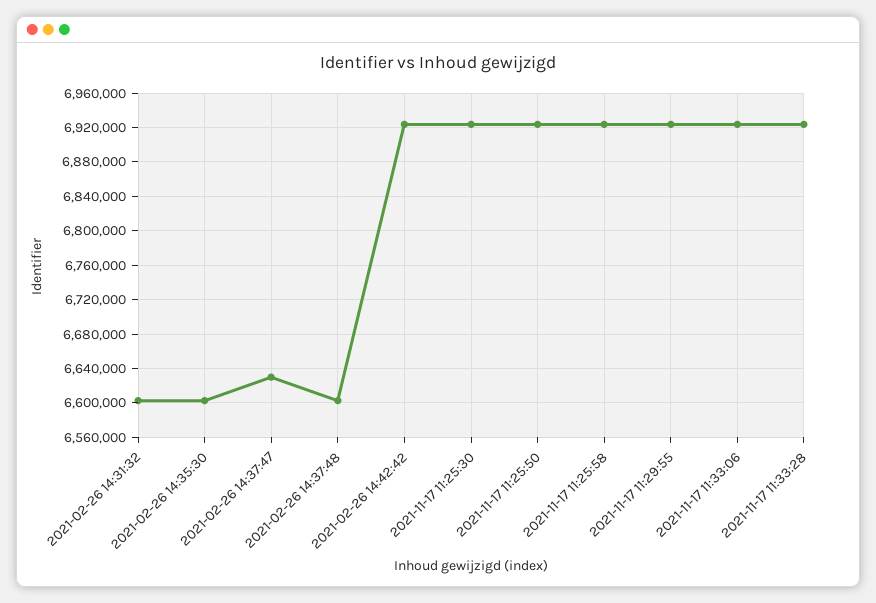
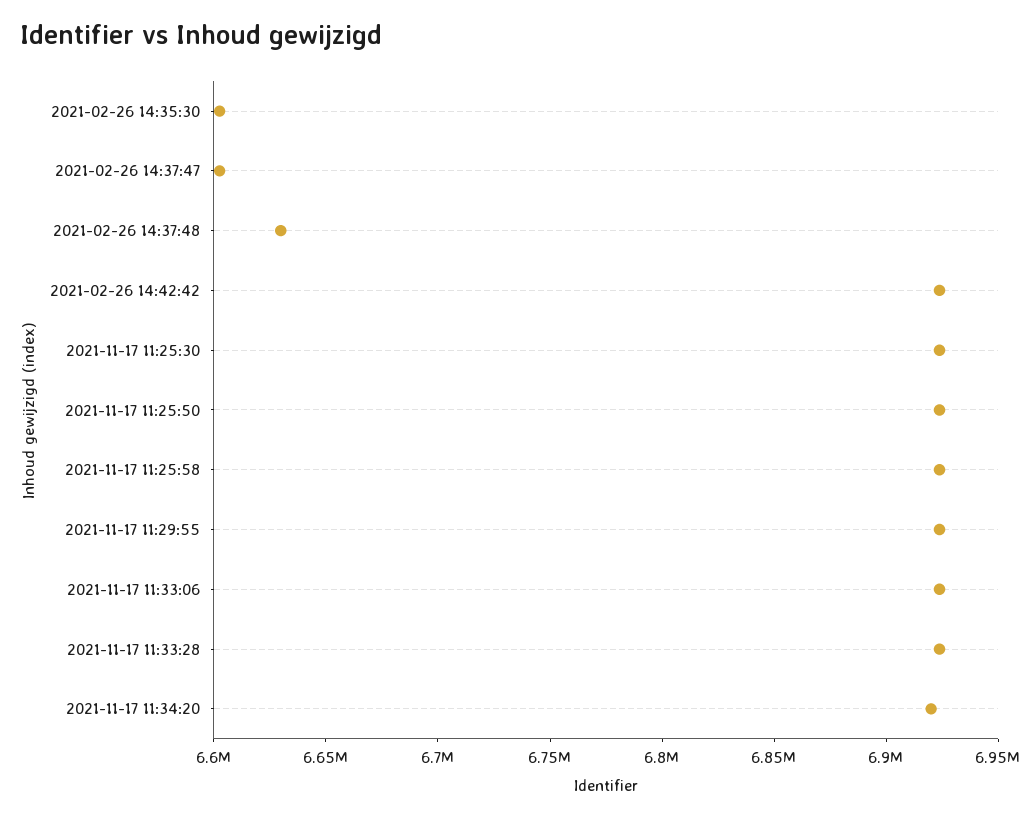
2021-02-26 14:31:32: 6600000 -> none
2021-02-26 14:37:47: 6630000 -> 6600000
2021-02-26 14:37:48: 6600000 -> 6630000
2021-11-17 11:34:20: none -> 6920000

